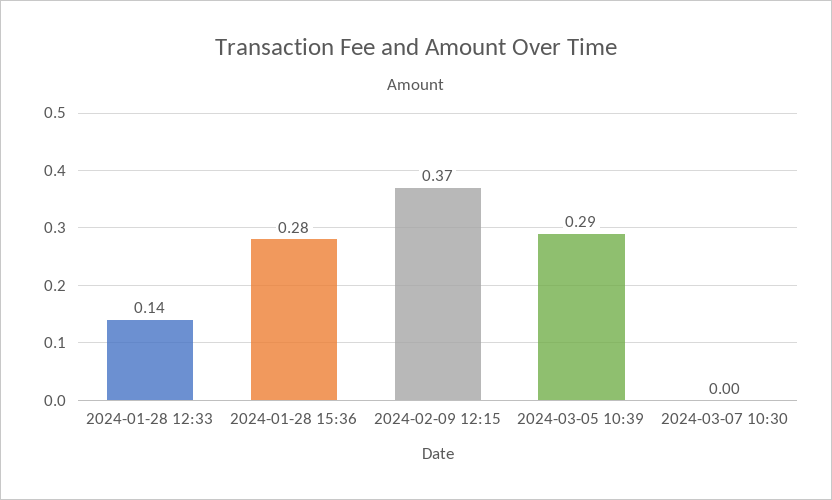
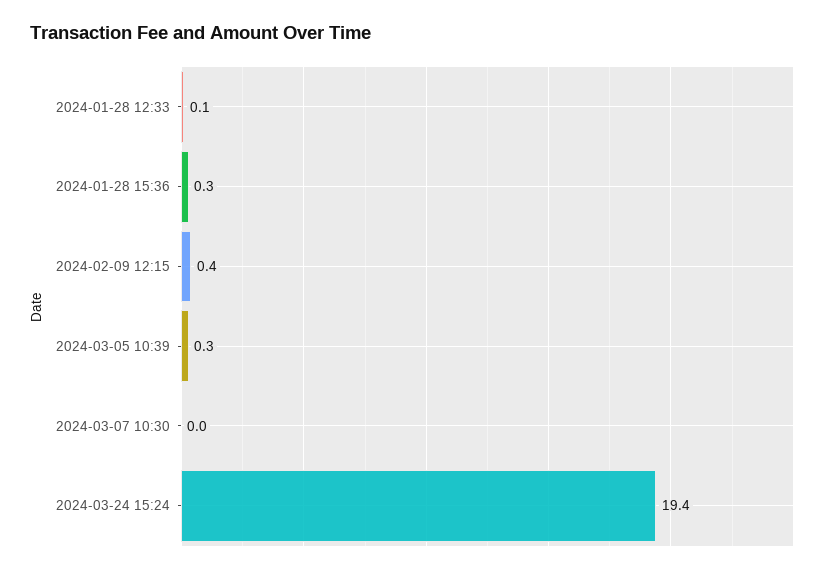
2024-03-24 15:24: none -> 19.4

